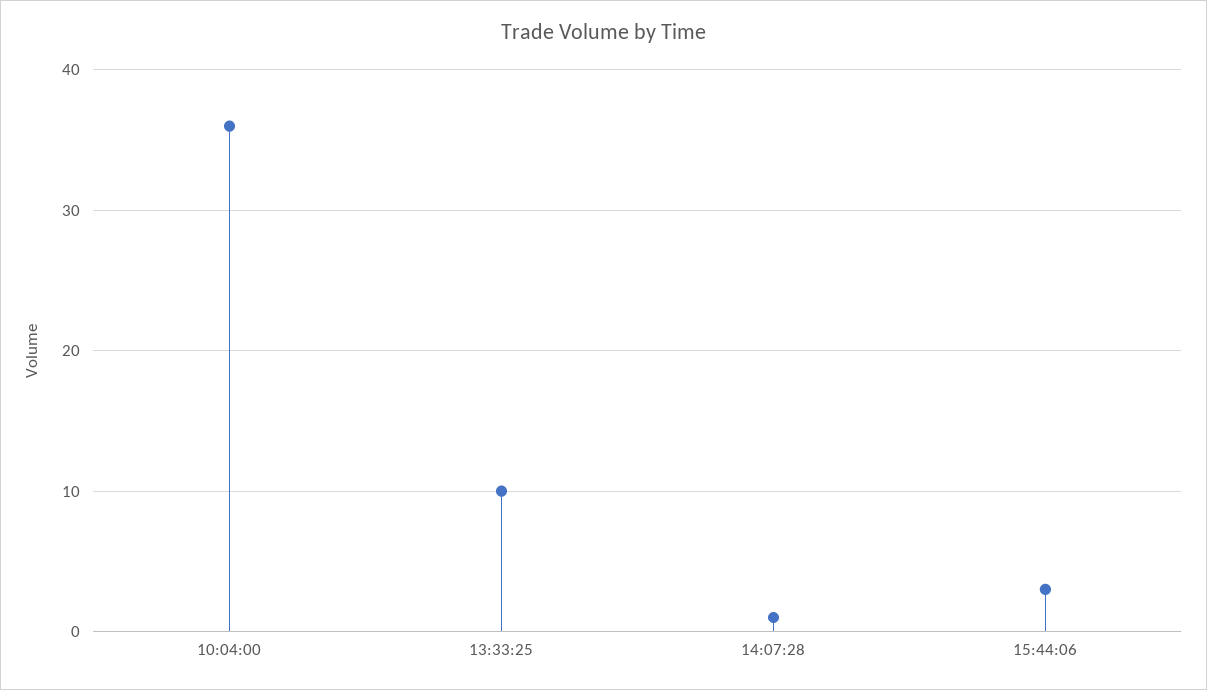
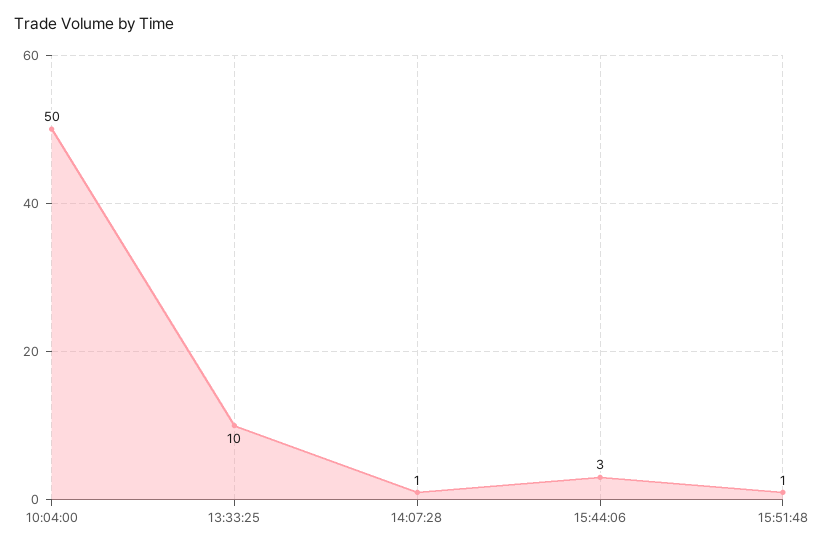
10:04:00: 36 -> 50
15:51:48: none -> 1

